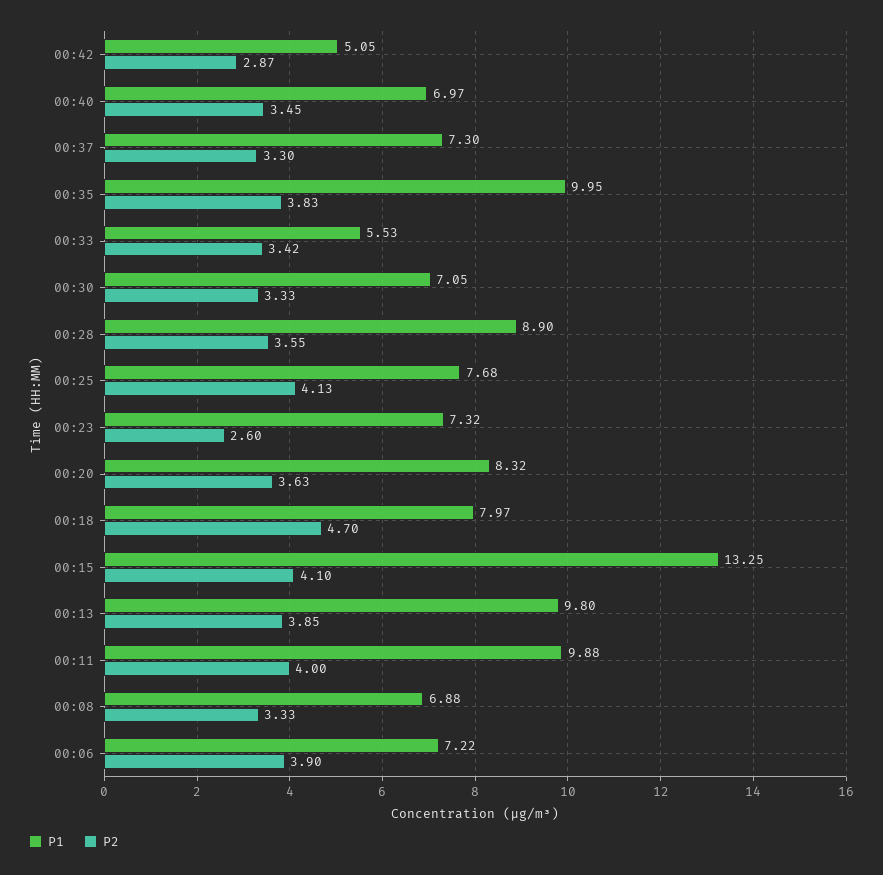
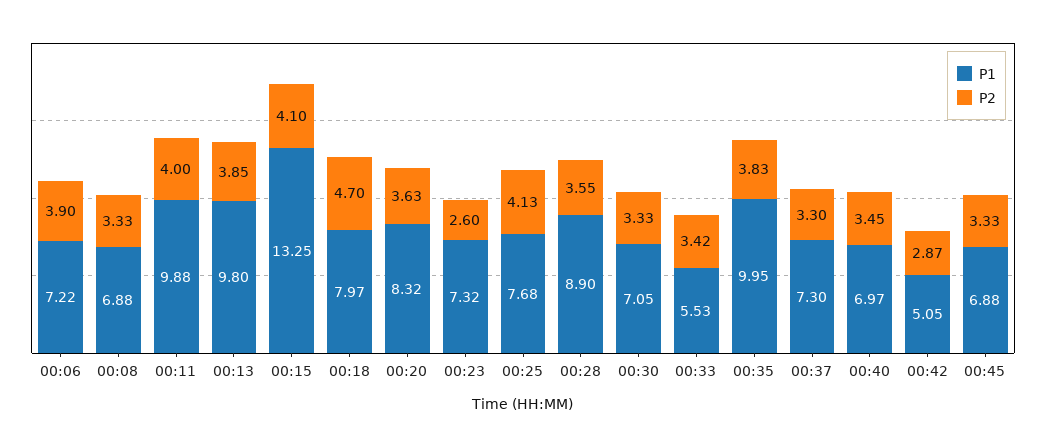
P1, 00:45: none -> 6.88
P2, 00:45: none -> 3.33

